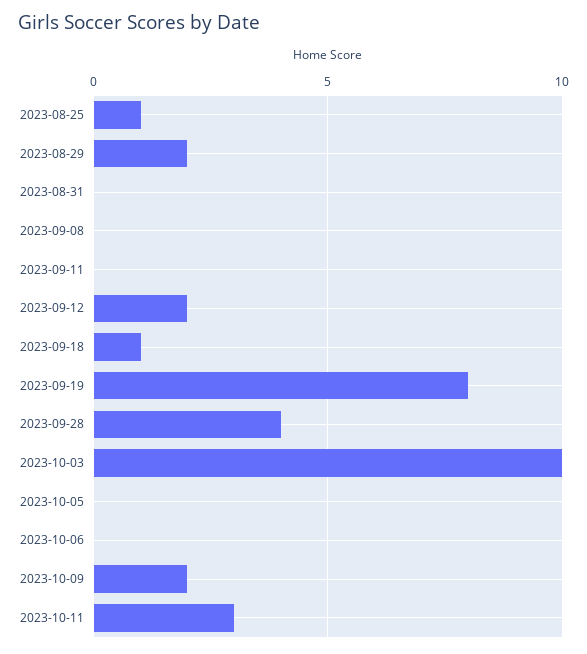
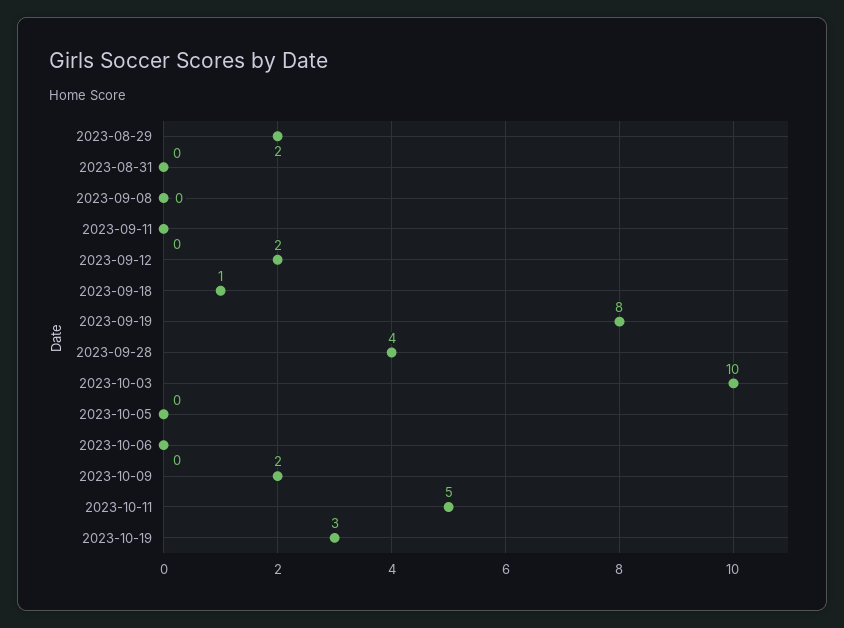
2023-08-25: 1 -> none
2023-10-11: 3 -> 5
2023-10-19: none -> 3

